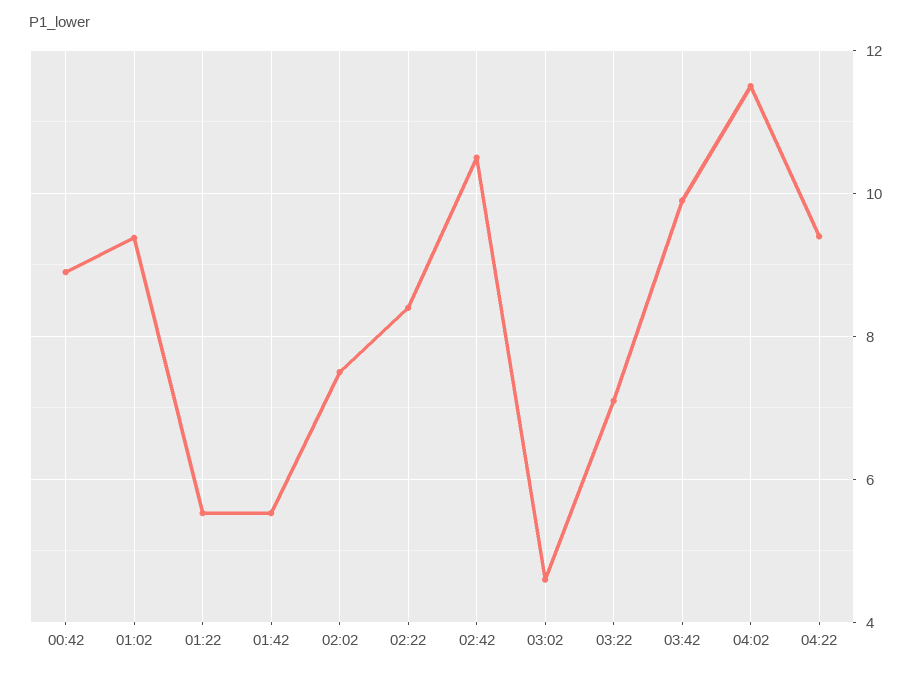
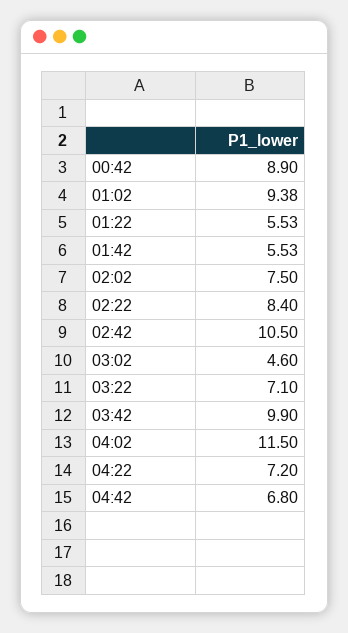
04:22: 9.4 -> 7.2
04:42: none -> 6.8

